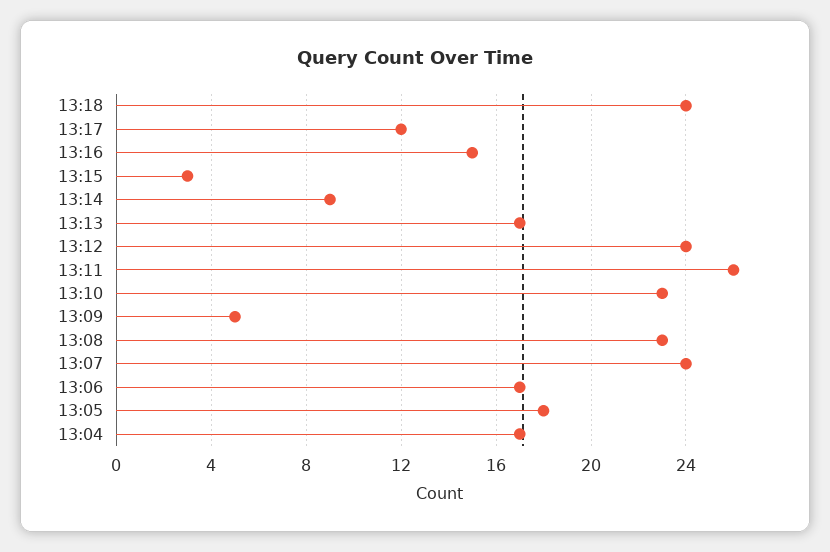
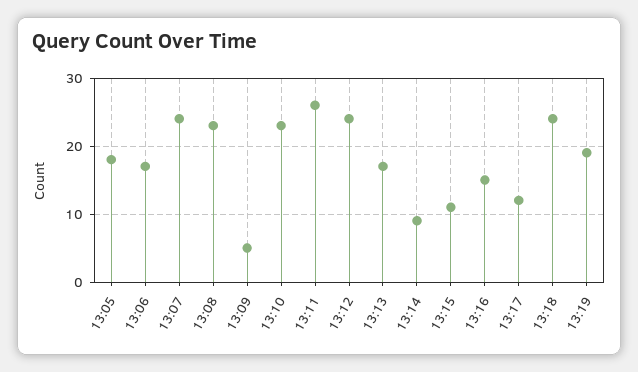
13:15: 3 -> 11
13:04: 17 -> none
13:19: none -> 19

